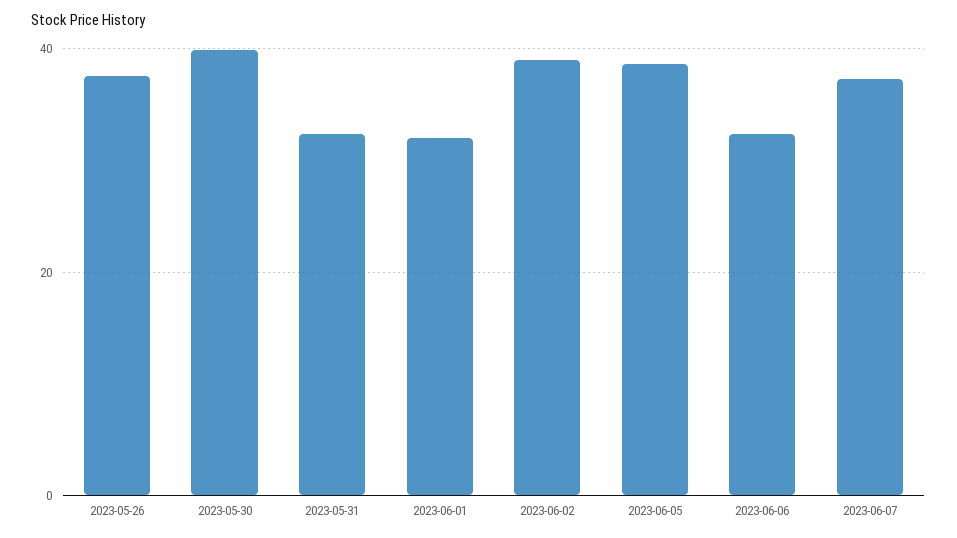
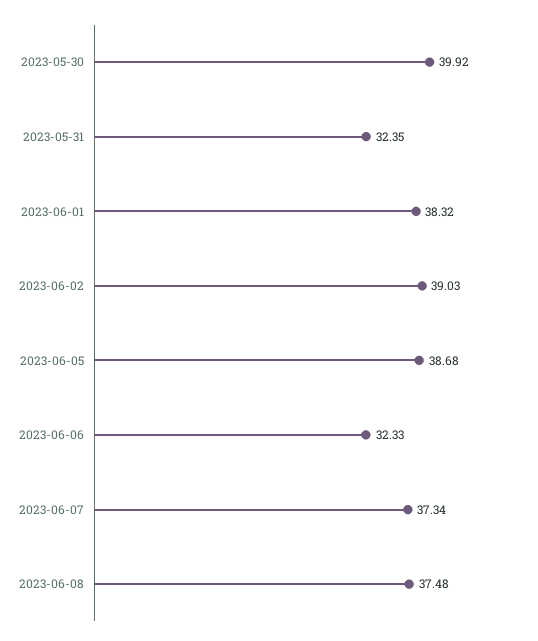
2023-05-26: 38 -> none
2023-06-01: 32 -> 38.32
2023-06-08: none -> 37.48

